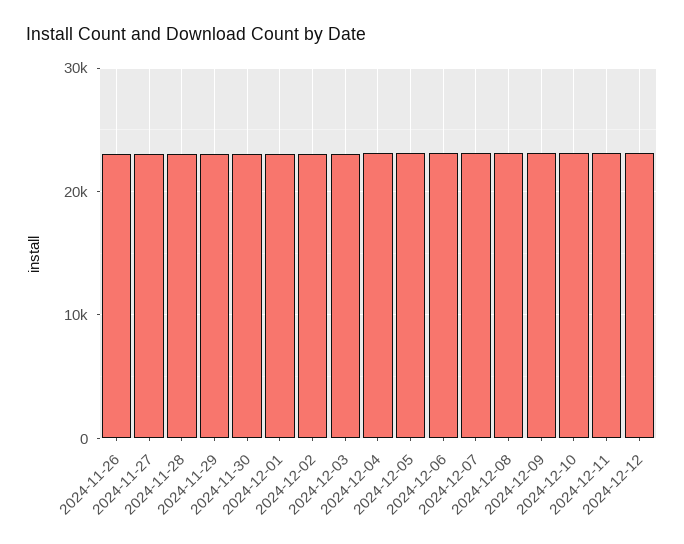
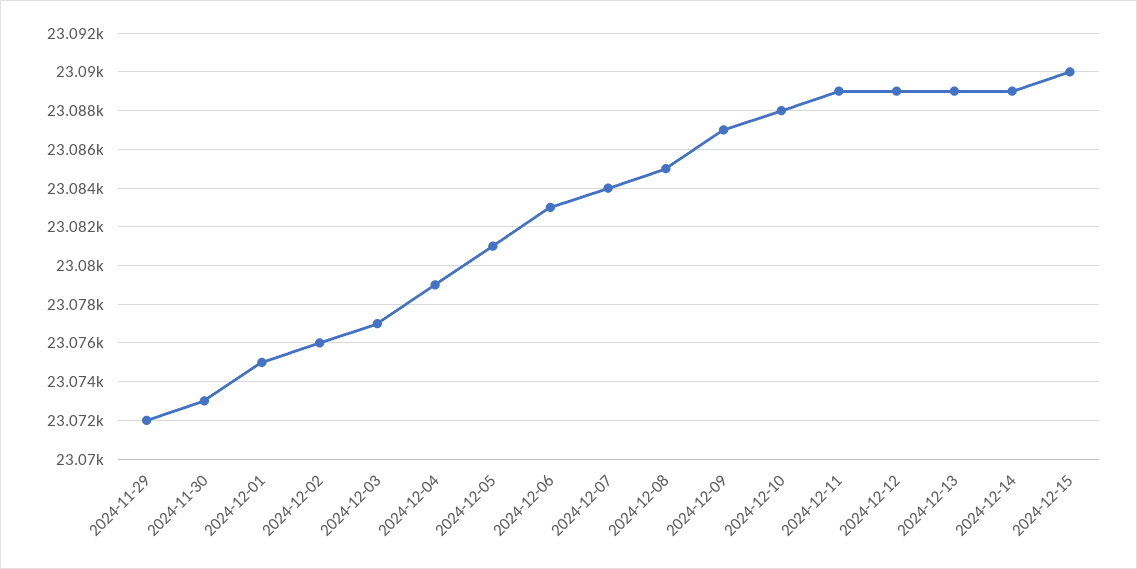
2024-11-26: 23000 -> none
2024-11-27: 23000 -> none
2024-11-28: 23000 -> none
2024-12-13: none -> 23089
2024-12-14: none -> 23089
2024-12-15: none -> 23090

